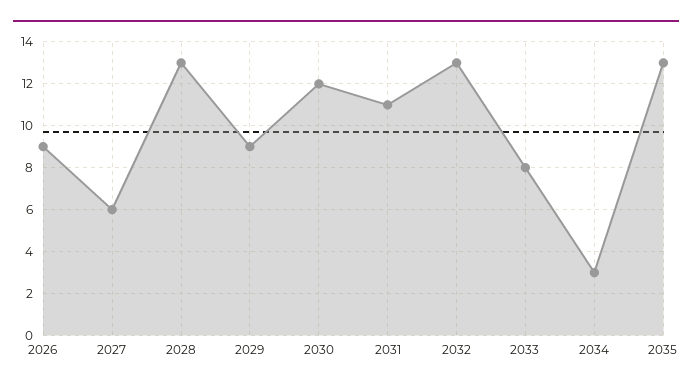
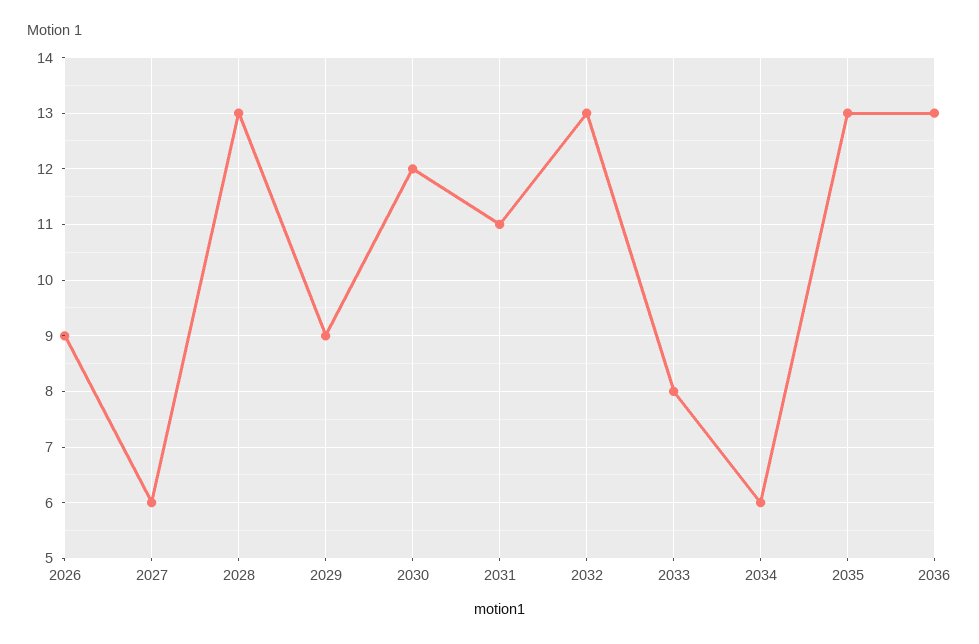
2034: 3 -> 6
2036: none -> 13

